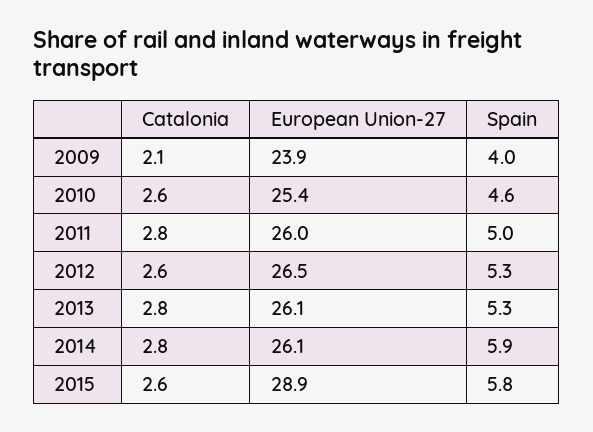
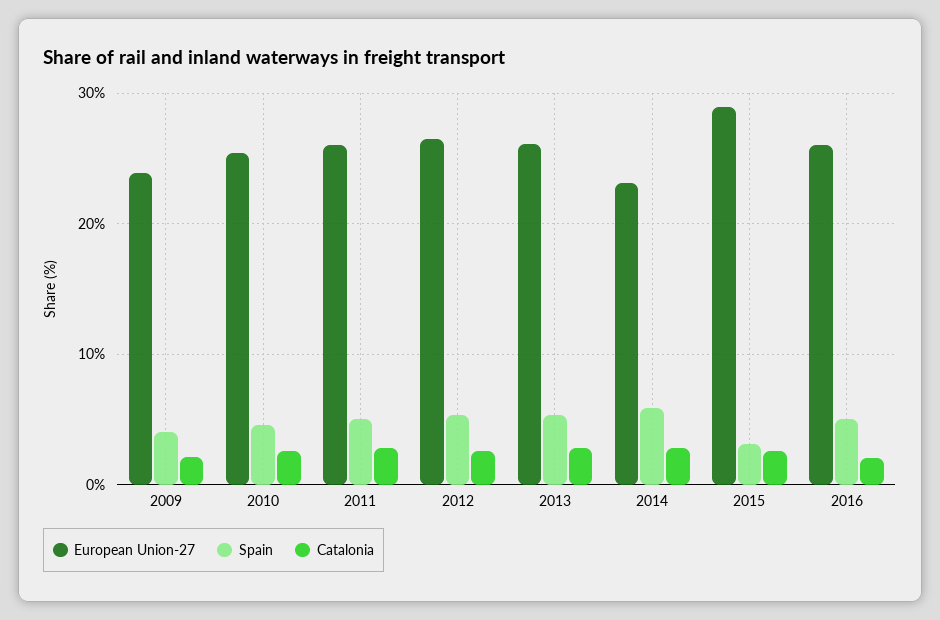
European Union-27, 2014: 26.1 -> 23
Spain, 2015: 5.8 -> 3
European Union-27, 2016: none -> 26
Spain, 2016: none -> 5
Catalonia, 2016: none -> 2

